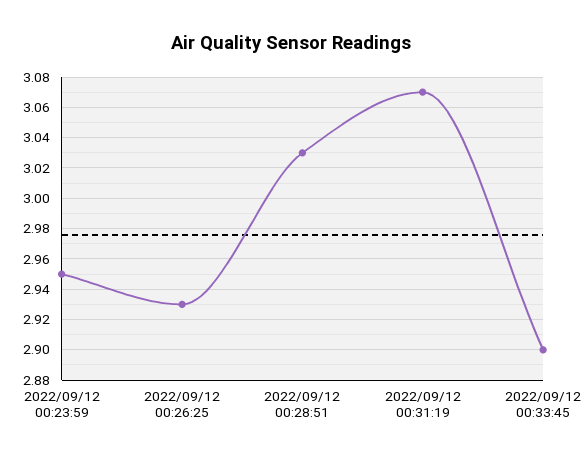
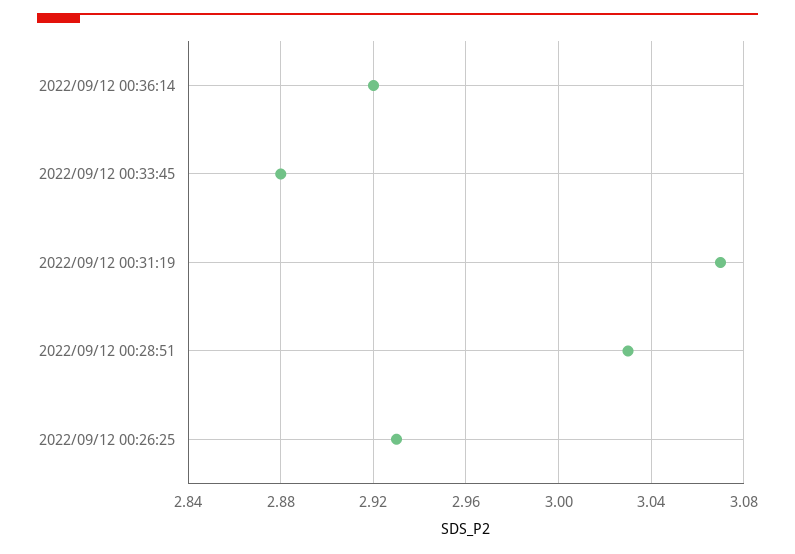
2022/09/12 00:23:59: 2.95 -> none
2022/09/12 00:33:45: 2.9 -> 2.88
2022/09/12 00:36:14: none -> 2.92

